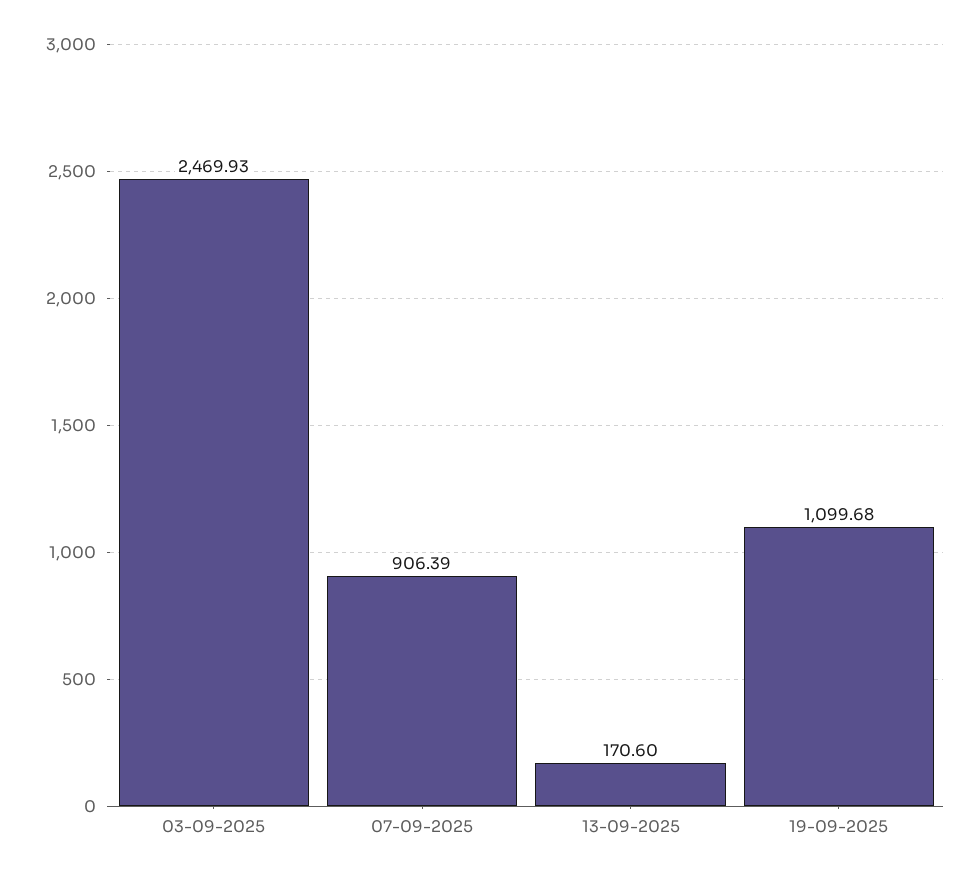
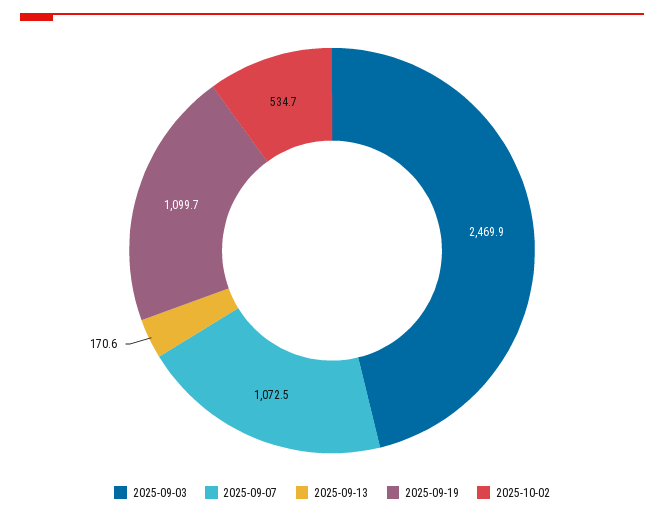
07-09-2025: 906.39 -> 1072.5
2025-10-02: none -> 534.7

